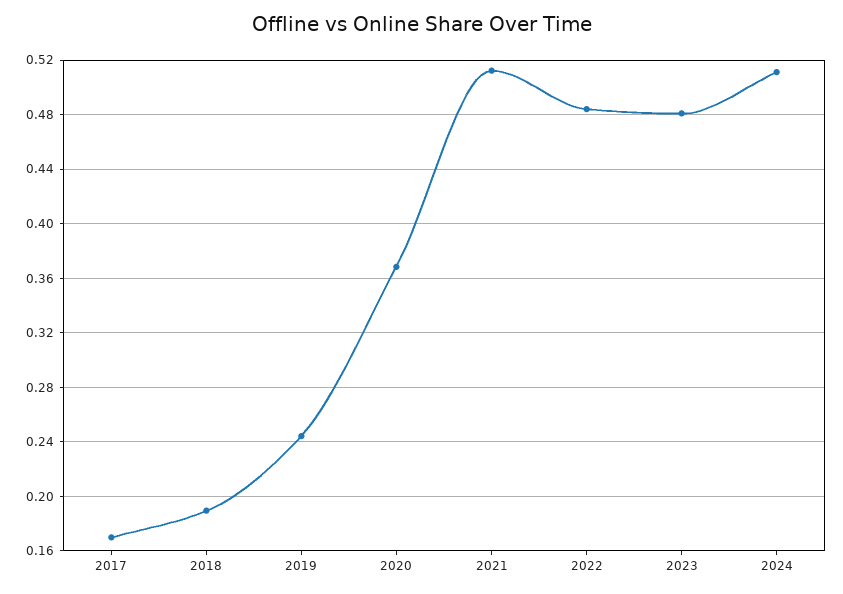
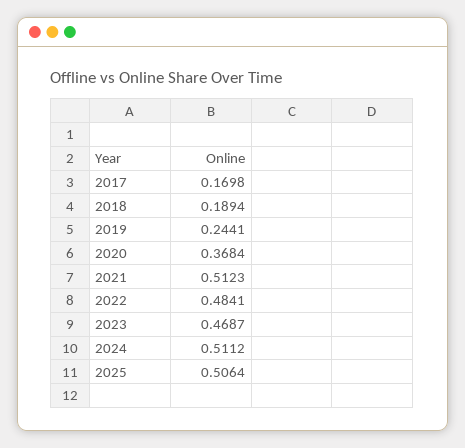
2023: 0.48 -> 0.4687
2025: none -> 0.5064

